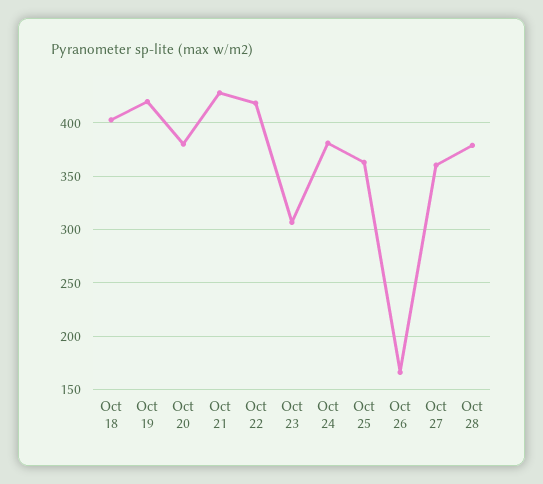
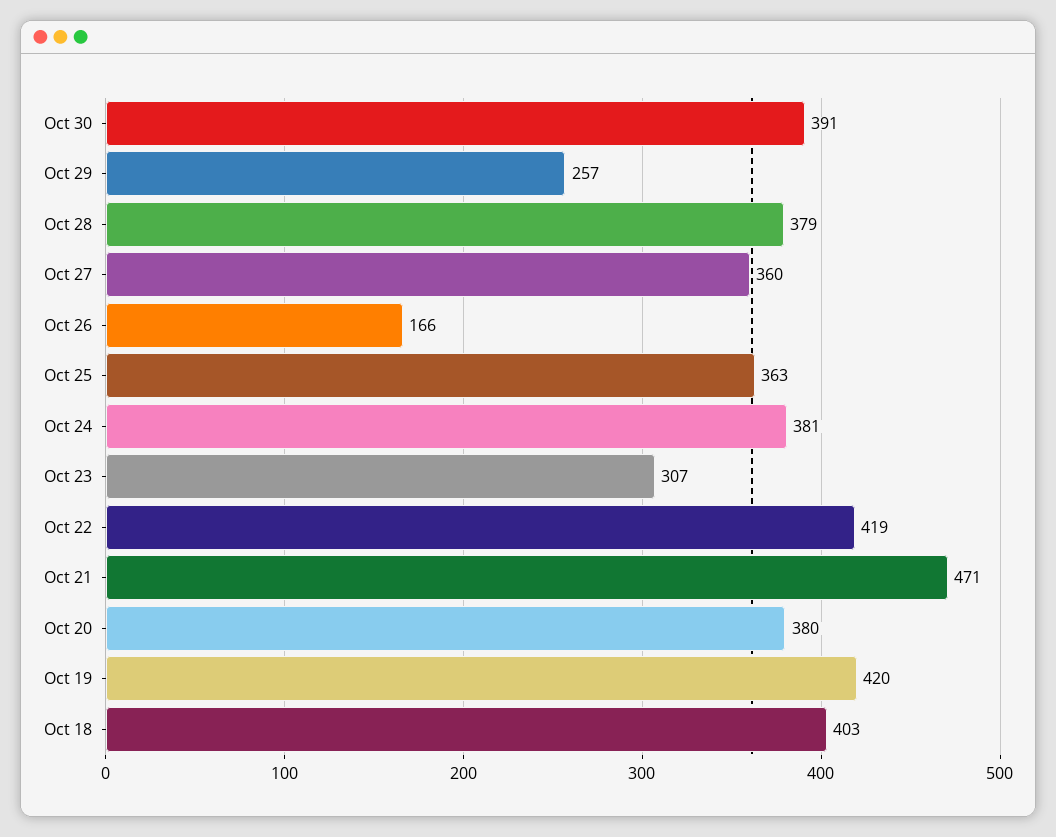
Oct 21: 430 -> 471
Oct 30: none -> 391
Oct 29: none -> 257

